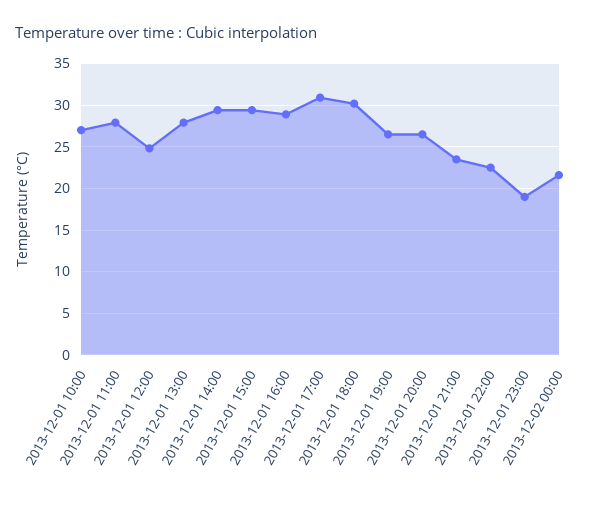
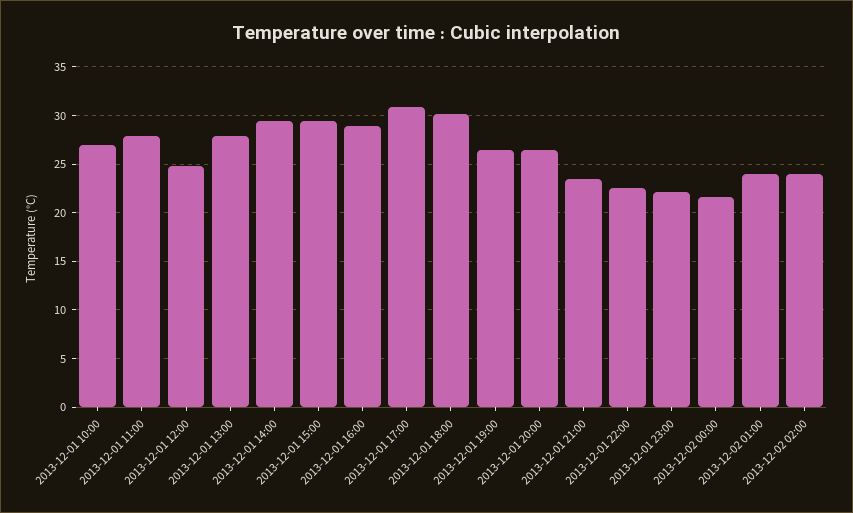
2013-12-01 23:00: 19 -> 22
2013-12-02 01:00: none -> 24
2013-12-02 02:00: none -> 24

